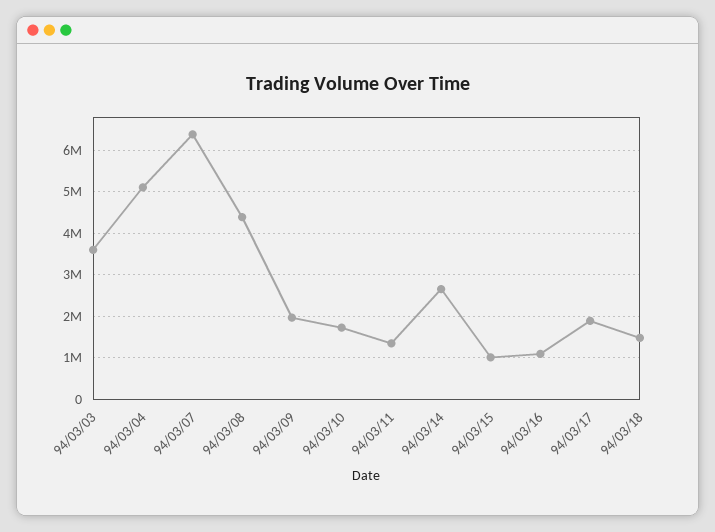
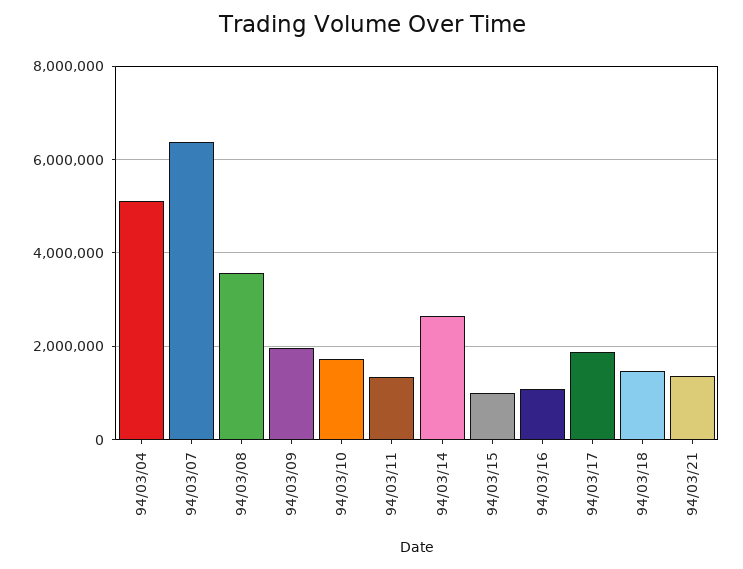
94/03/03: 3600000 -> none
94/03/08: 4400000 -> 3600000
94/03/21: none -> 1400000

